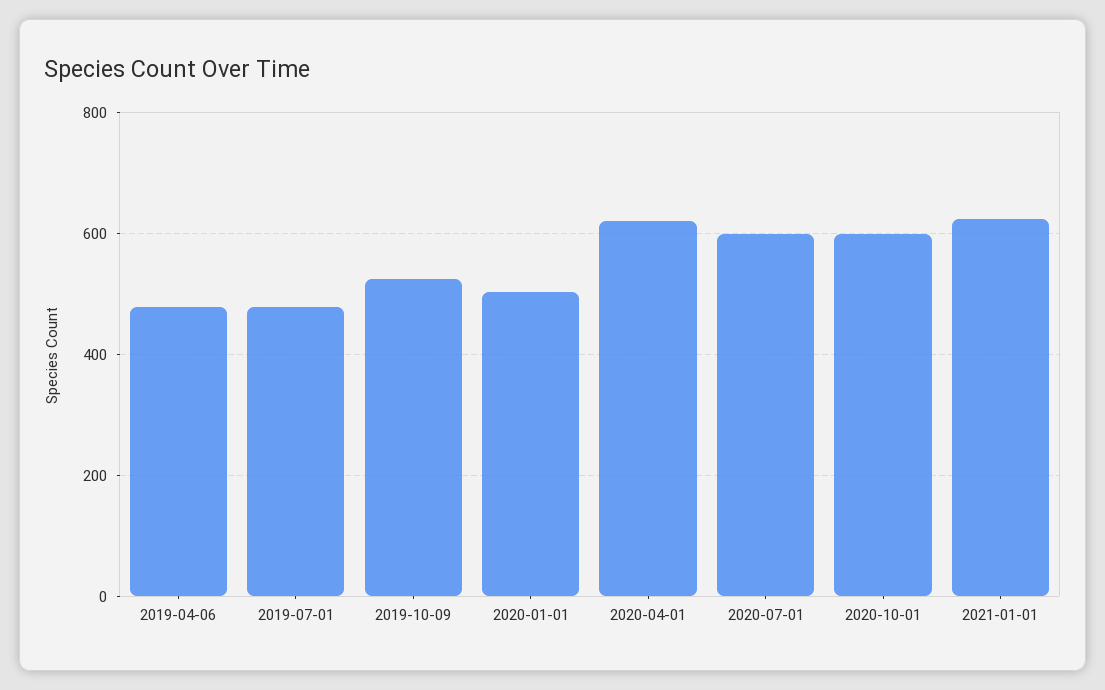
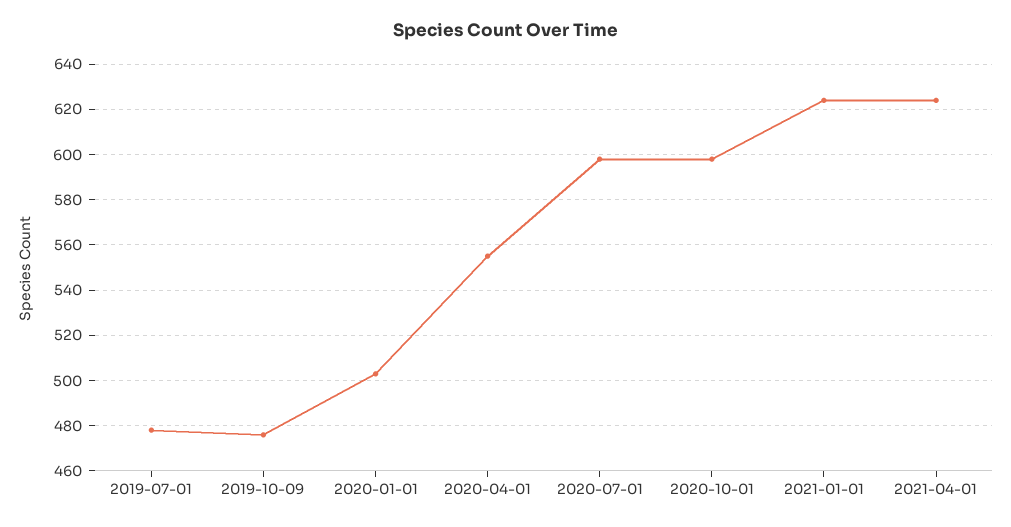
2019-04-06: 480 -> none
2019-10-09: 520 -> 475
2020-04-01: 620 -> 555
2021-04-01: none -> 625

